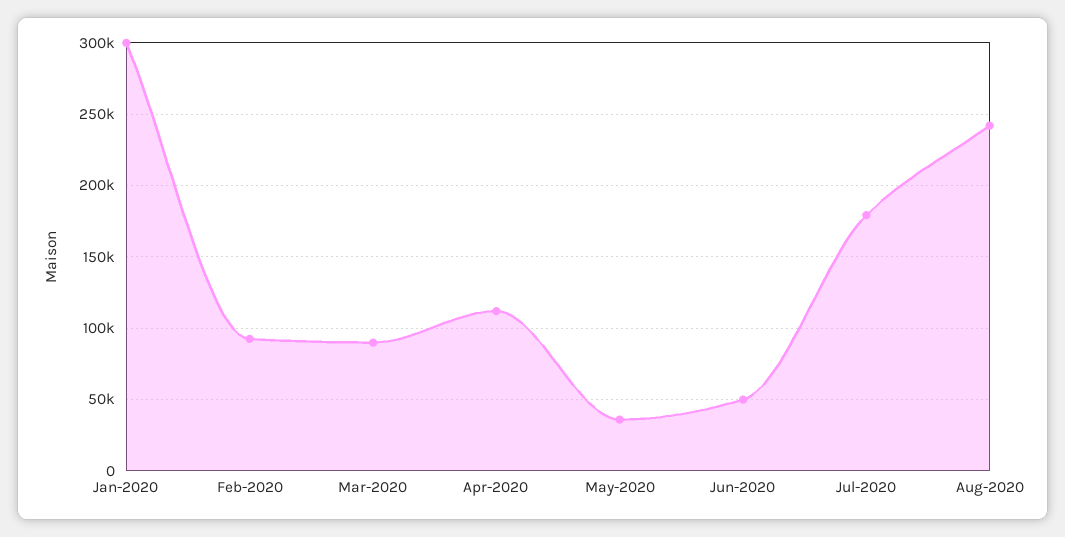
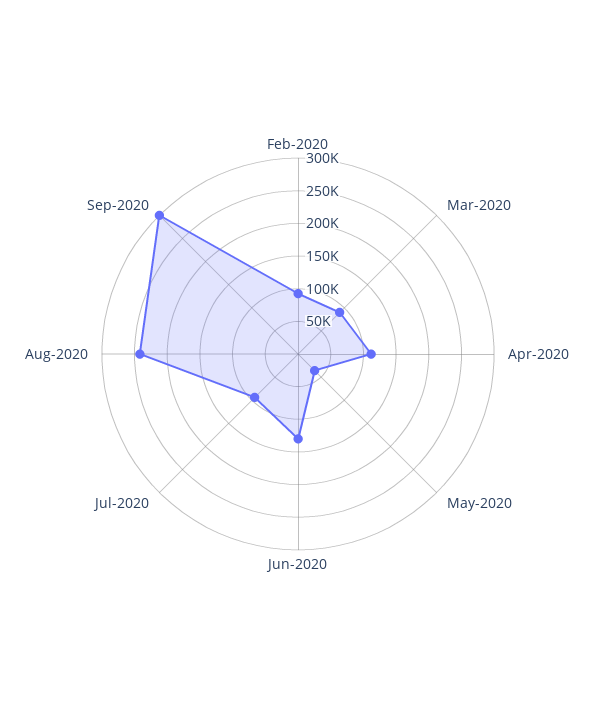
Jan-2020: 300000 -> none
Jun-2020: 50000 -> 125000
Jul-2020: 180000 -> 100000
Sep-2020: none -> 300000

